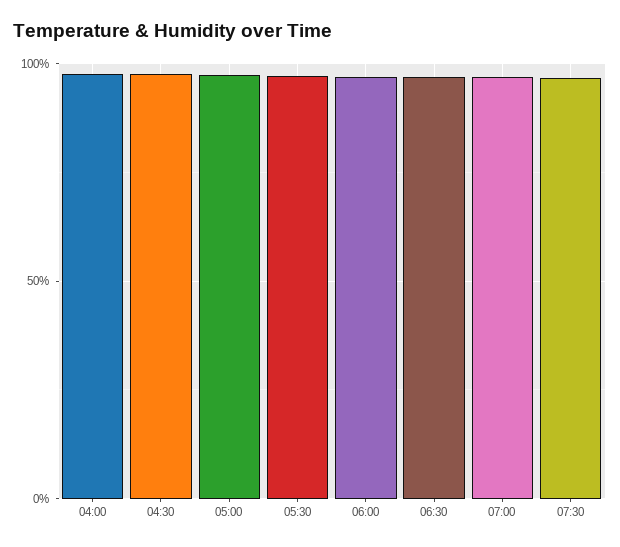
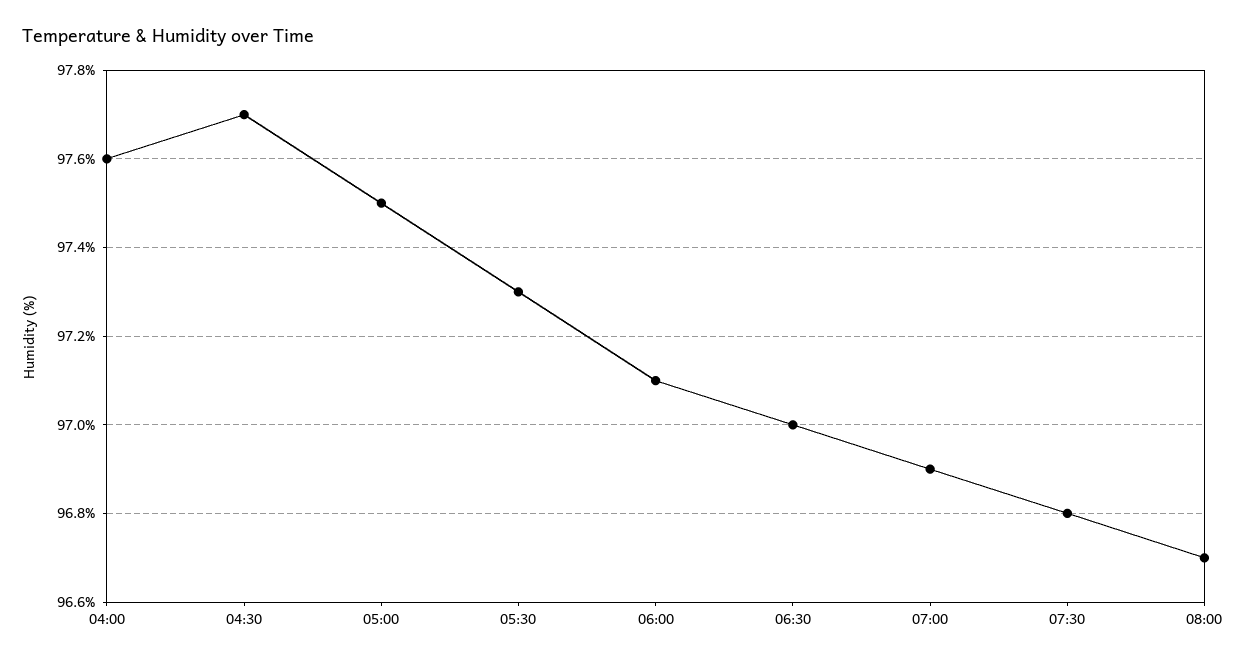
08:00: none -> 96.7

